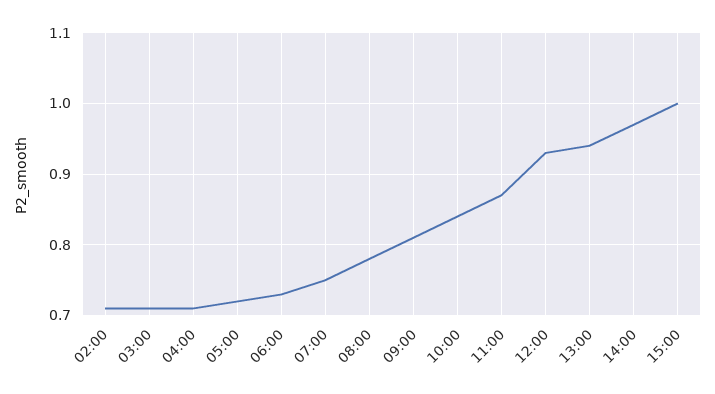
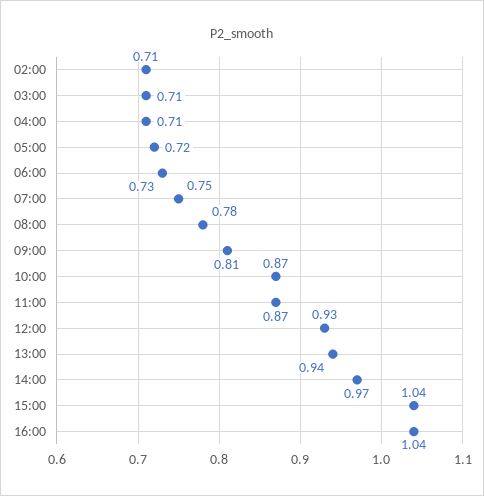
10:00: 0.84 -> 0.87
15:00: 1 -> 1.04
16:00: none -> 1.04

